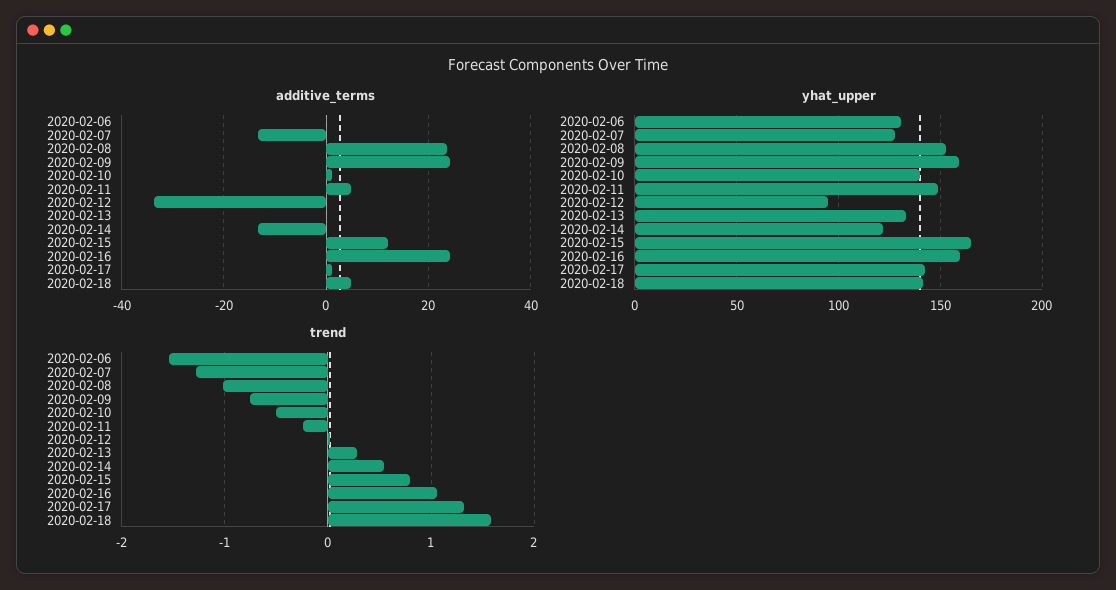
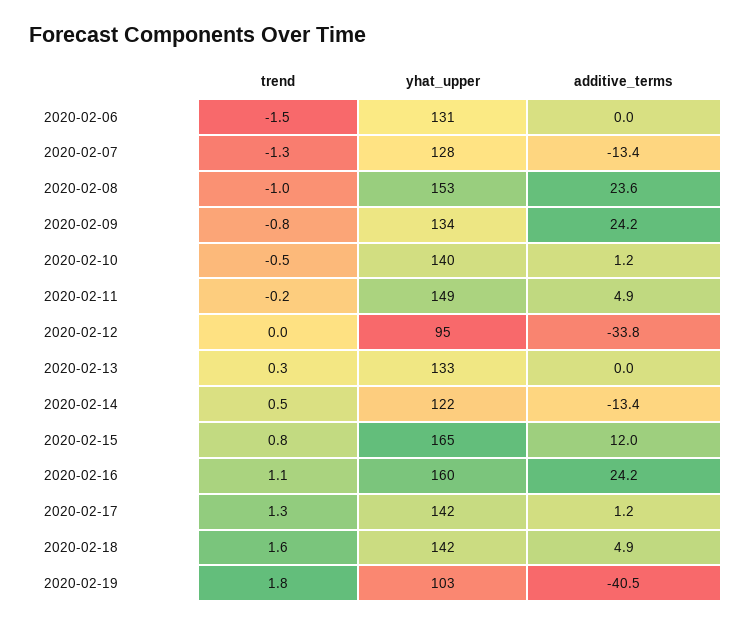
yhat_upper, 2020-02-09: 160 -> 134
trend, 2020-02-19: none -> 1.8
yhat_upper, 2020-02-19: none -> 103
additive_terms, 2020-02-19: none -> -40.5

